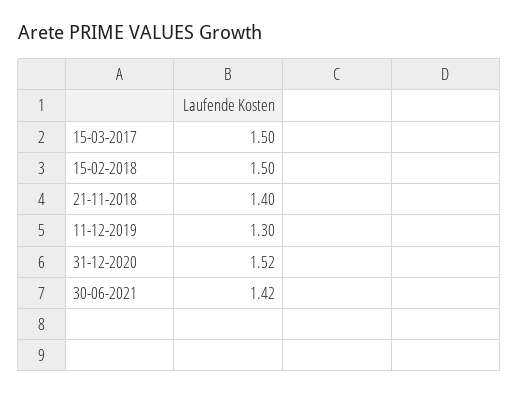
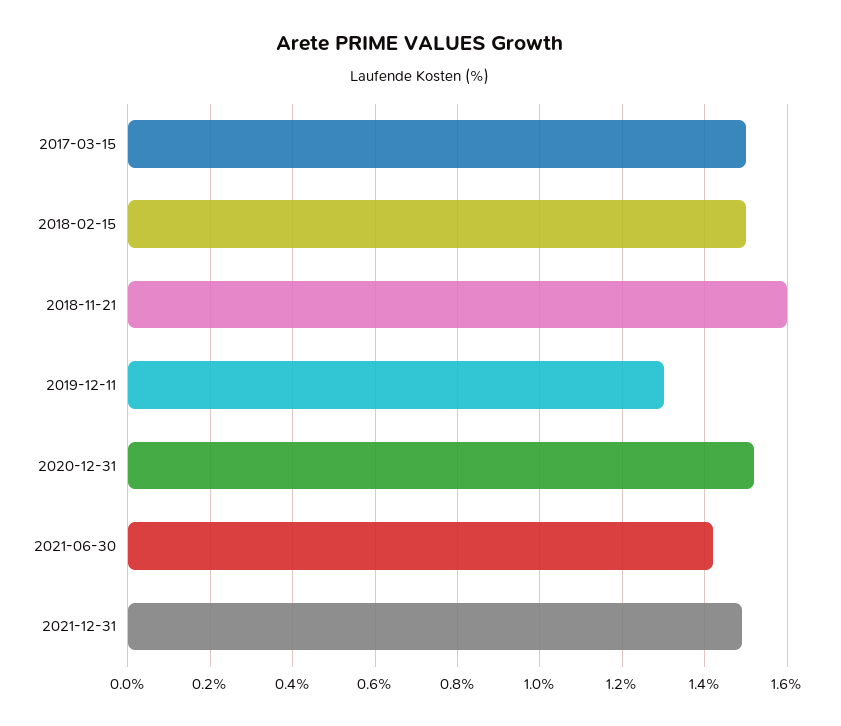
21-11-2018: 1.4 -> 1.6
2021-12-31: none -> 1.5

